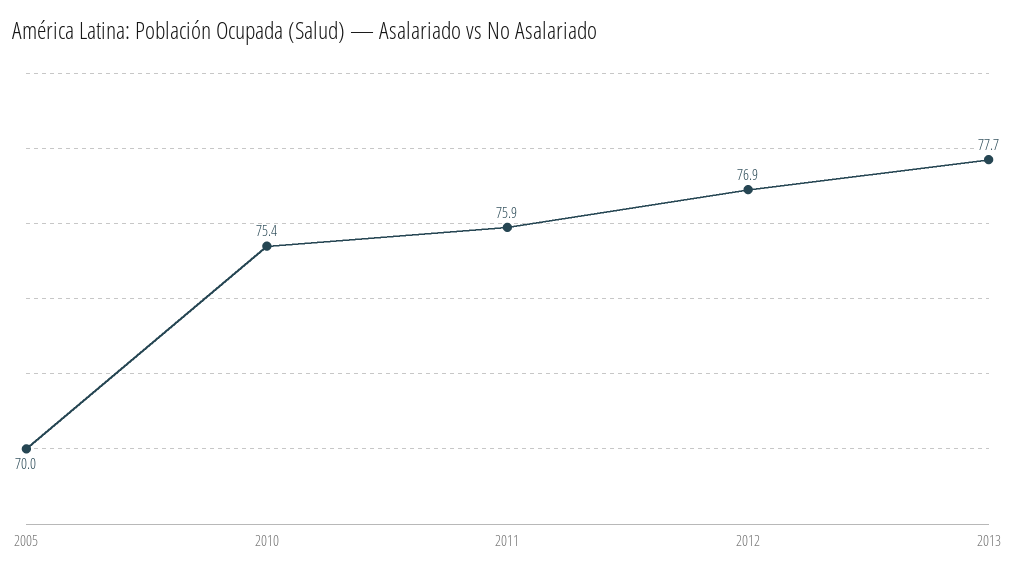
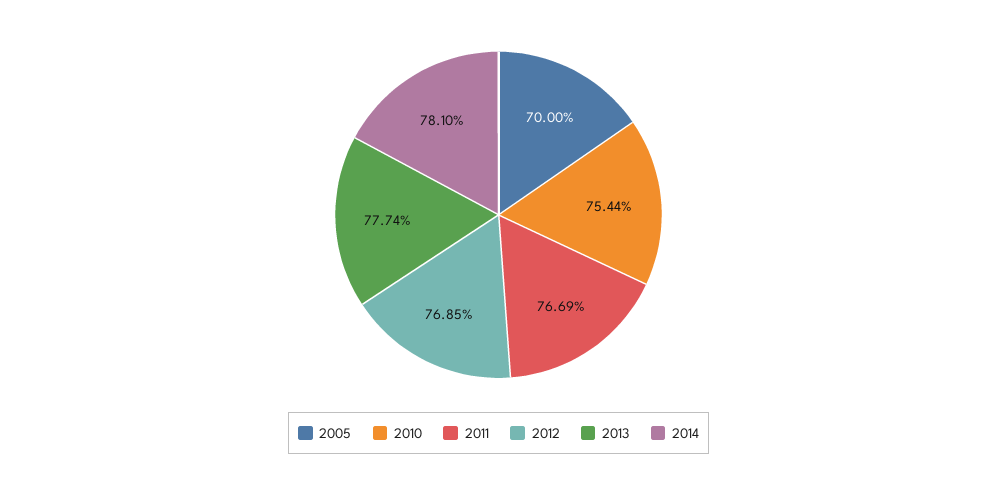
2011: 75.9 -> 76.69
2014: none -> 78.1

